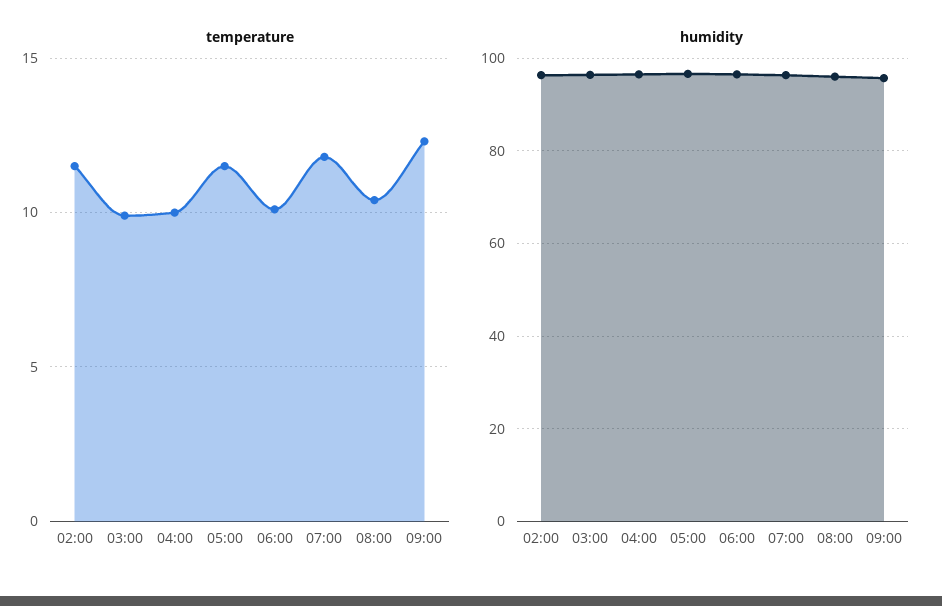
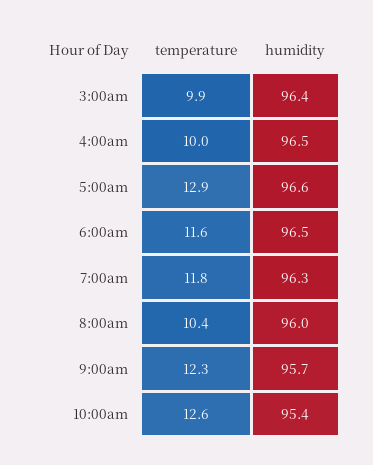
temperature, 02:00: 11.5 -> none
temperature, 05:00: 11.5 -> 12.9
temperature, 06:00: 10 -> 11.6
humidity, 02:00: 96 -> none
temperature, 10:00am: none -> 12.6
humidity, 10:00am: none -> 95.4

